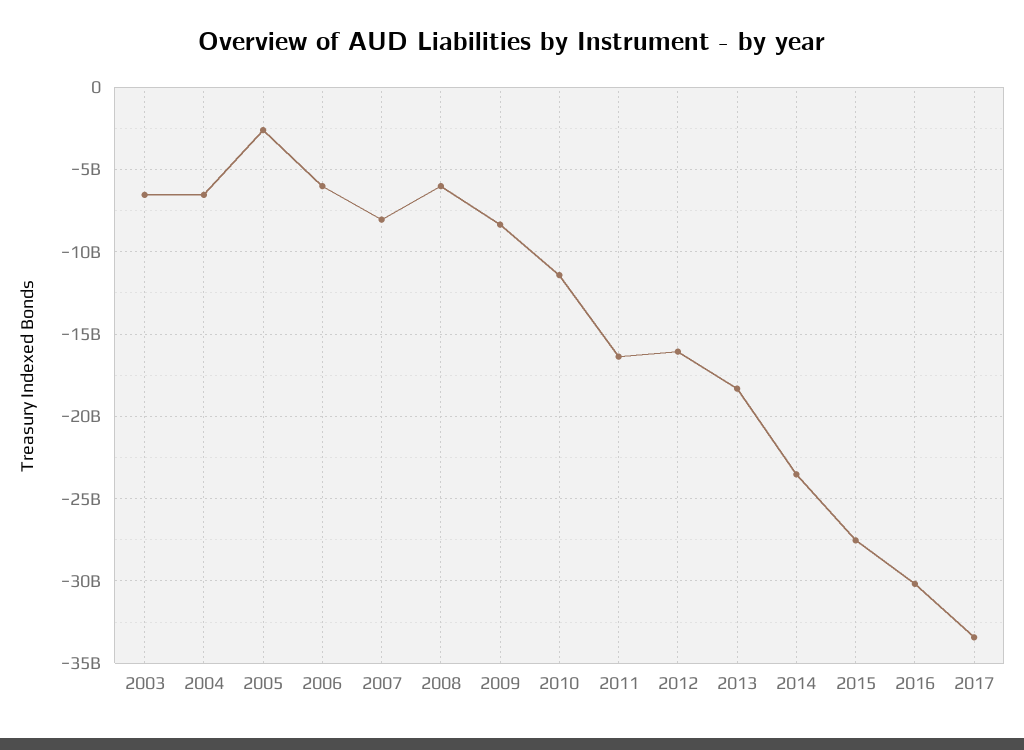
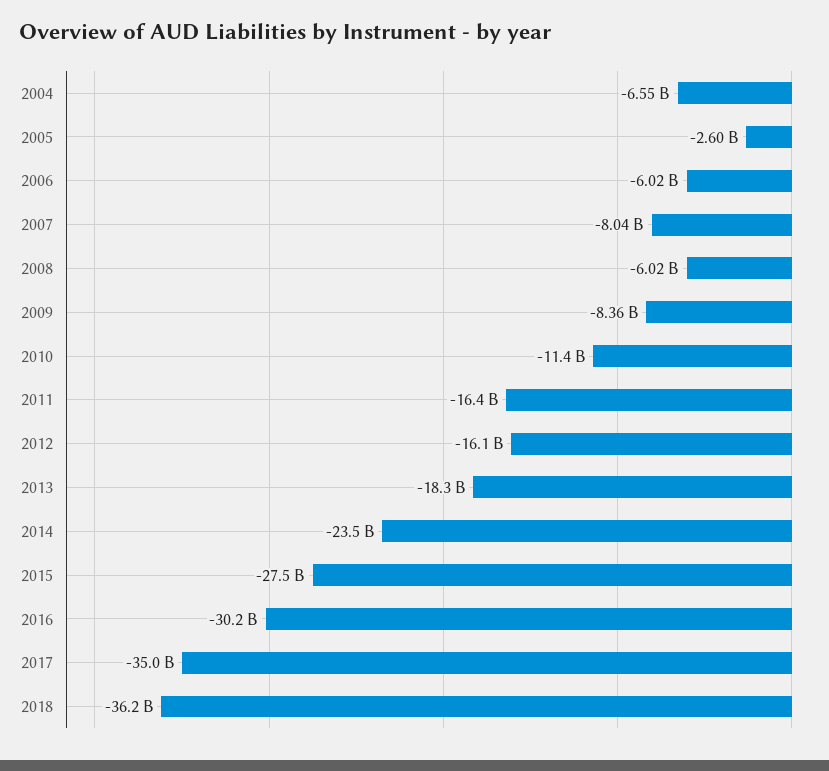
2003: -6500000000 -> none
2017: -33500000000 -> -35000000000
2018: none -> -36200000000

